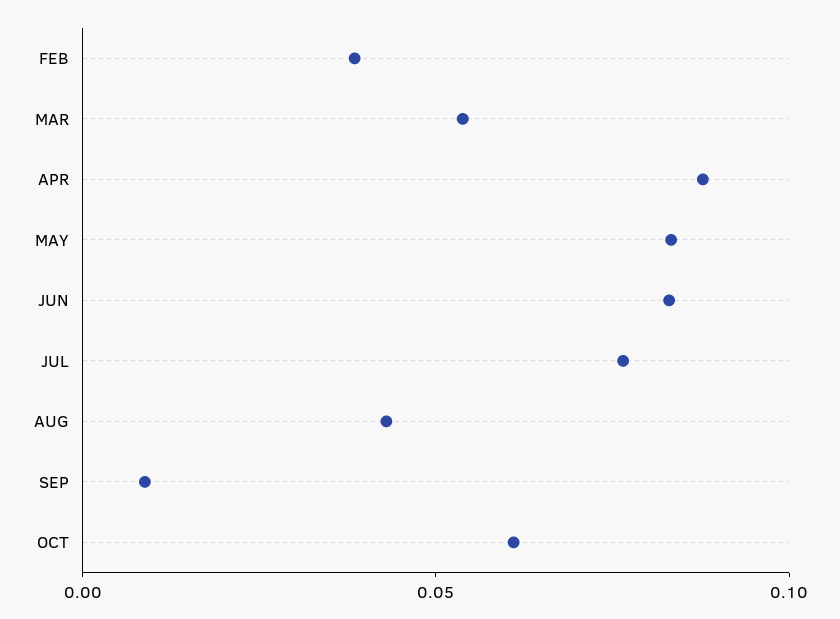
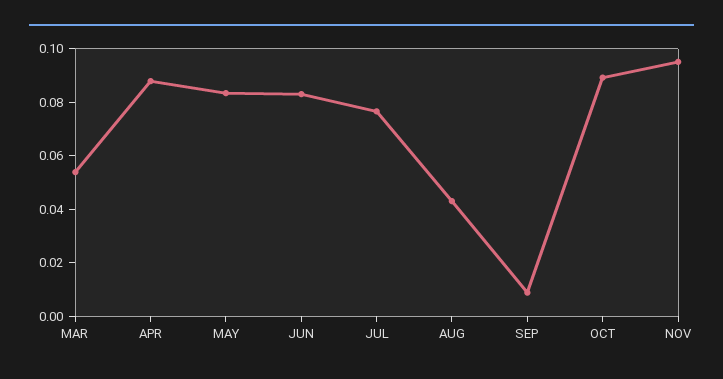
FEB: 0.04 -> none
OCT: 0.06 -> 0.09
NOV: none -> 0.095

